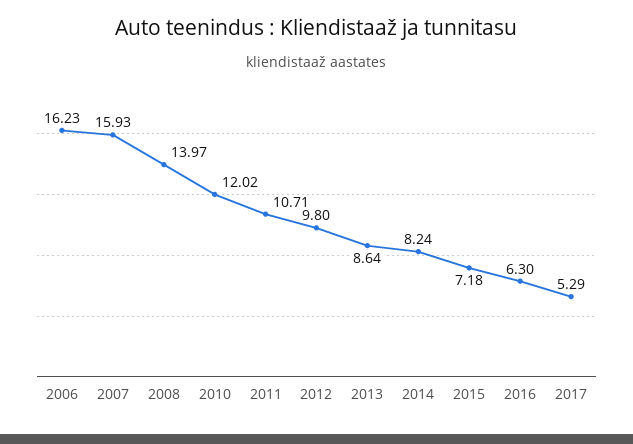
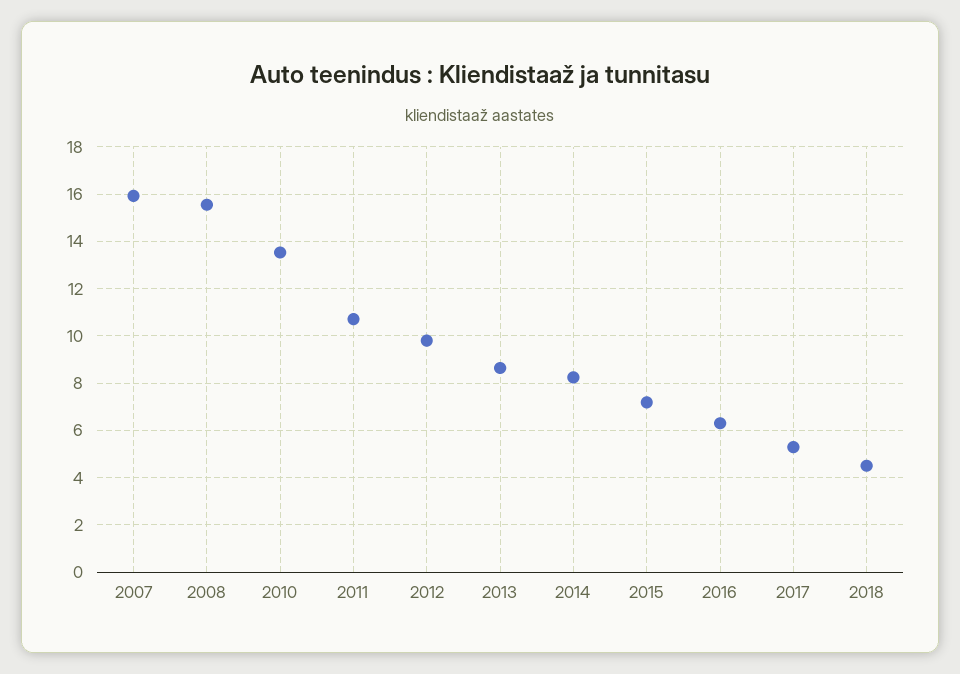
2006: 16.23 -> none
2008: 13.97 -> 15.5
2010: 12.02 -> 13.5
2018: none -> 4.5

